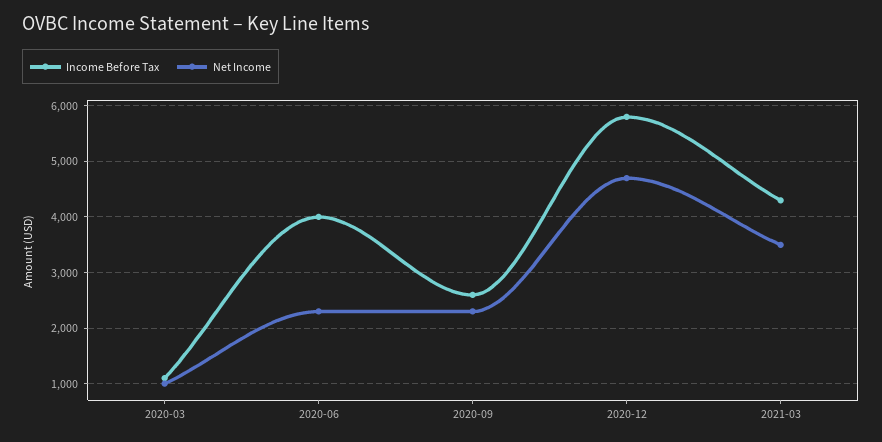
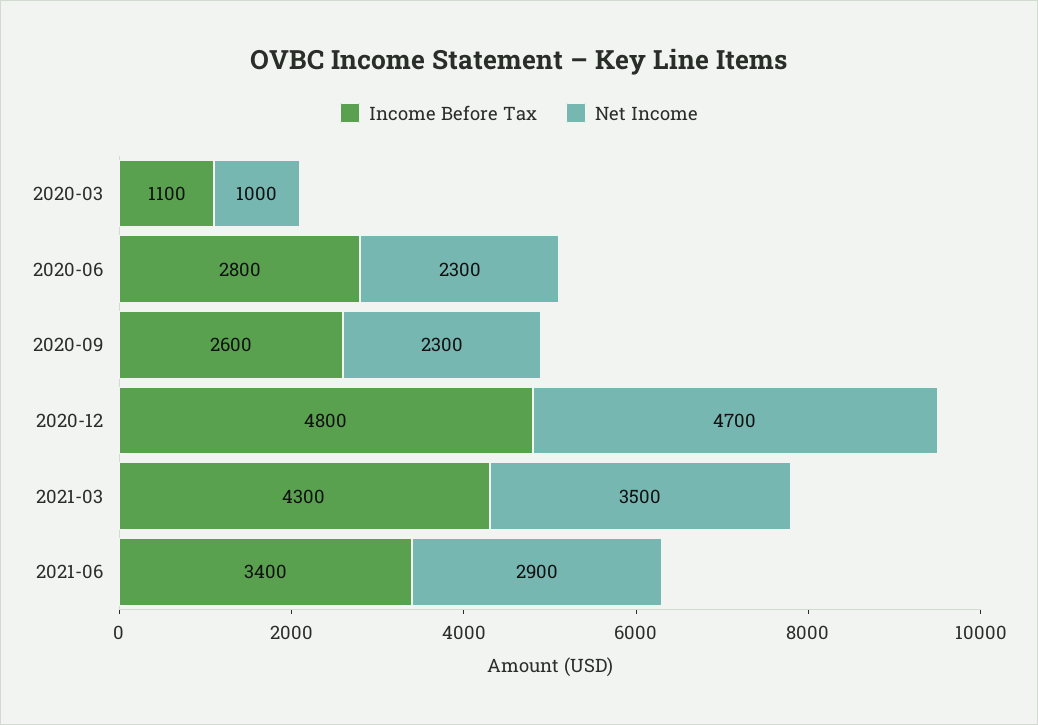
Income Before Tax, 2020-06: 4000 -> 2800
Income Before Tax, 2020-12: 5800 -> 4800
Income Before Tax, 2021-06: none -> 3400
Net Income, 2021-06: none -> 2900

